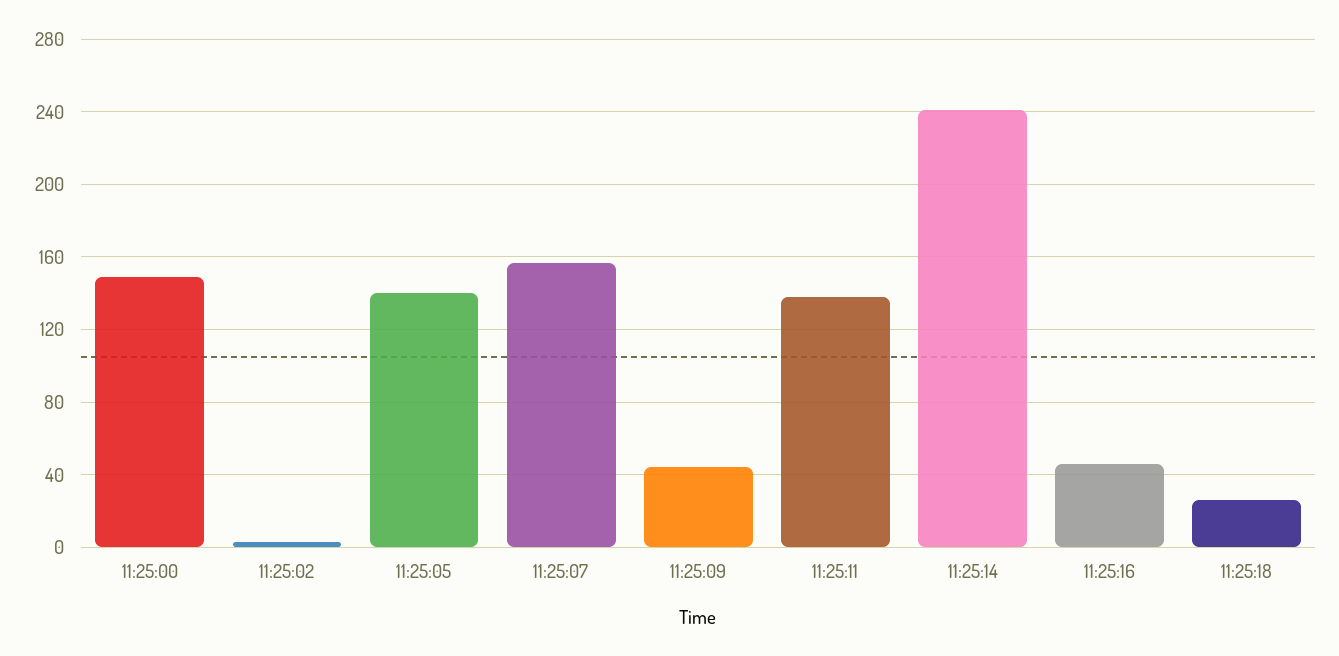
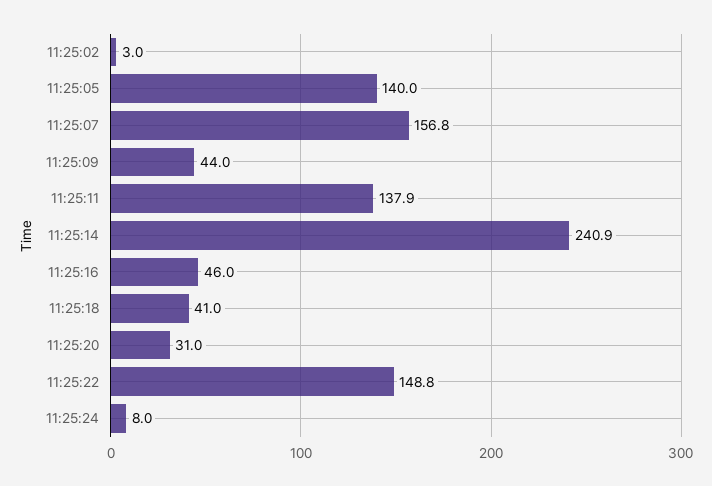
11:25:00: 150 -> none
11:25:18: 25 -> 41
11:25:20: none -> 31
11:25:22: none -> 148.8
11:25:24: none -> 8

